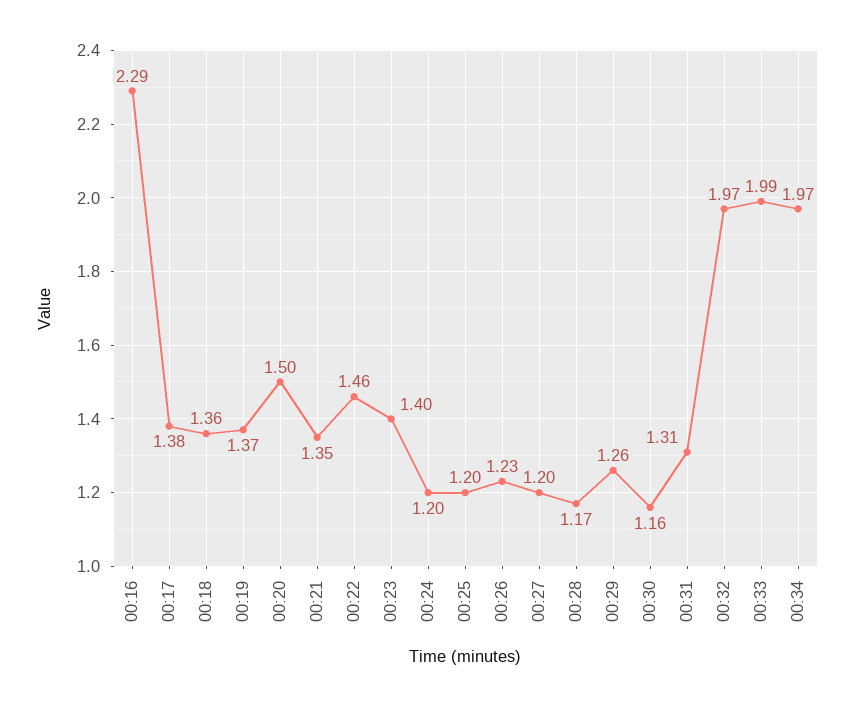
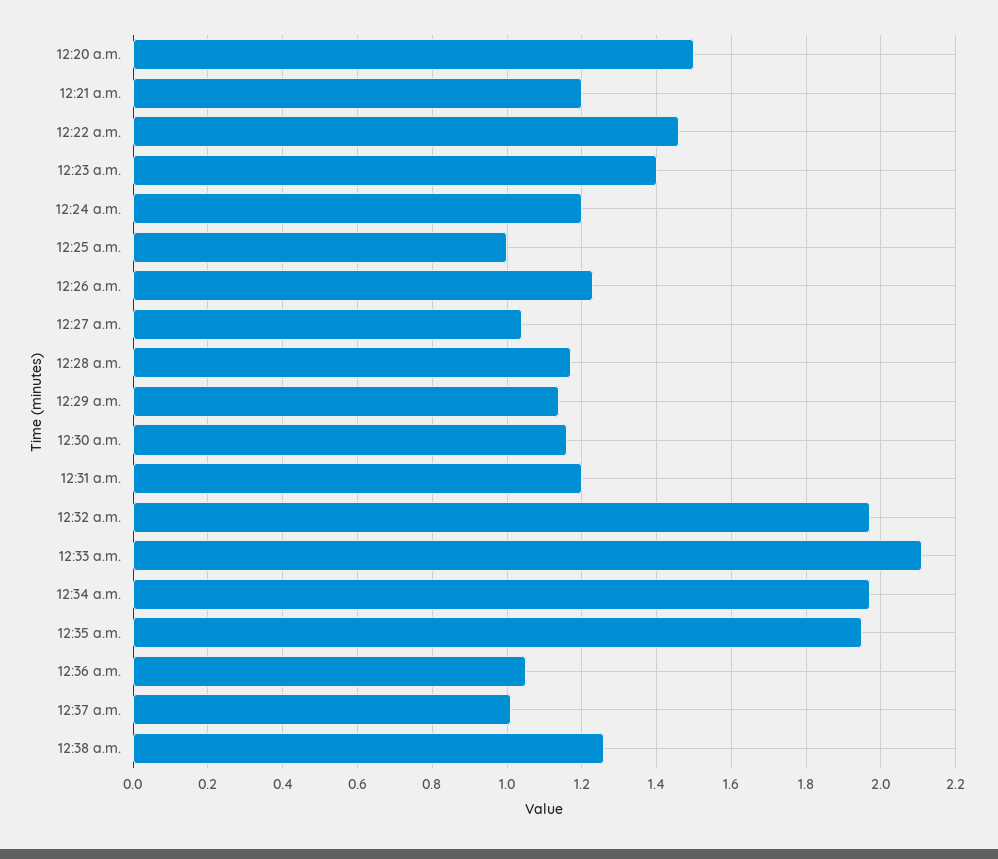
00:16: 2.29 -> none
00:17: 1.38 -> none
00:18: 1.36 -> none
00:19: 1.37 -> none
00:21: 1.35 -> 1.2
00:25: 1.2 -> 1
00:27: 1.2 -> 1.05
00:29: 1.26 -> 1.15
00:31: 1.31 -> 1.2
00:33: 1.99 -> 2.1
12:35 a.m.: none -> 1.95
12:36 a.m.: none -> 1.05
12:37 a.m.: none -> 1
12:38 a.m.: none -> 1.25

